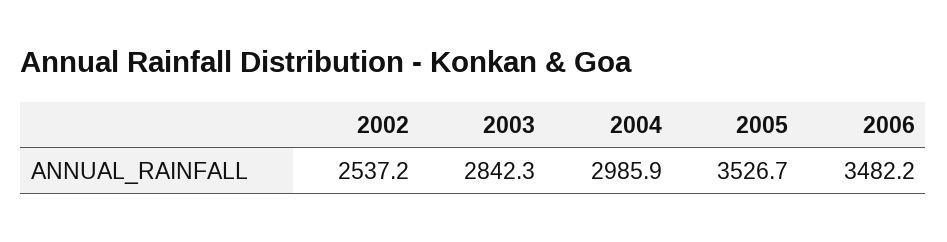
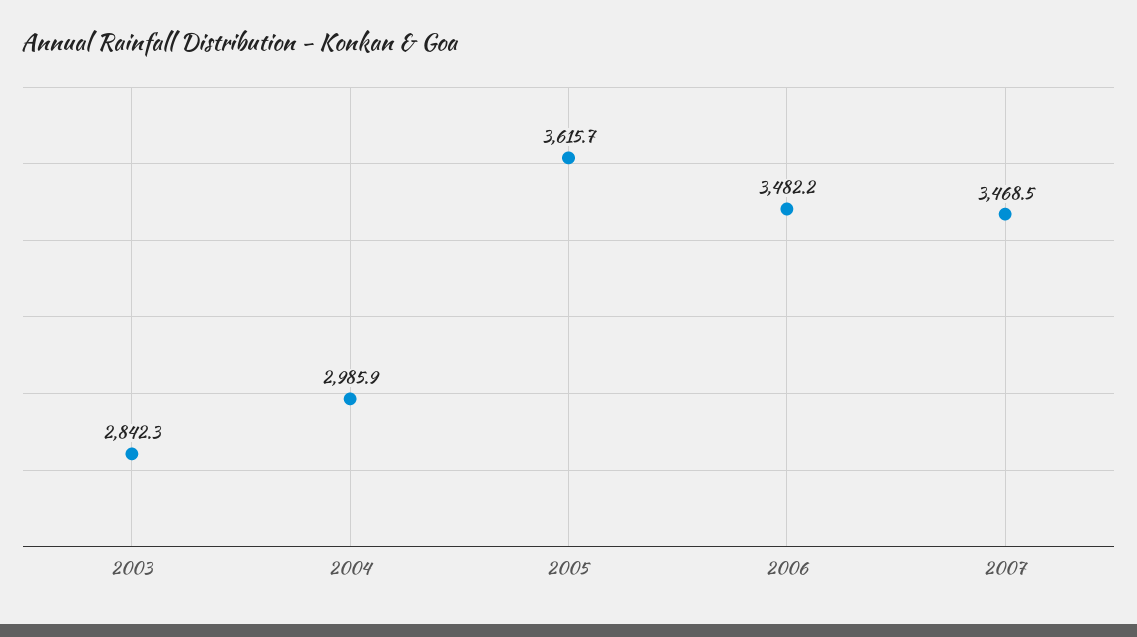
2002: 2537.2 -> none
2005: 3526.7 -> 3615.7
2007: none -> 3468.5

